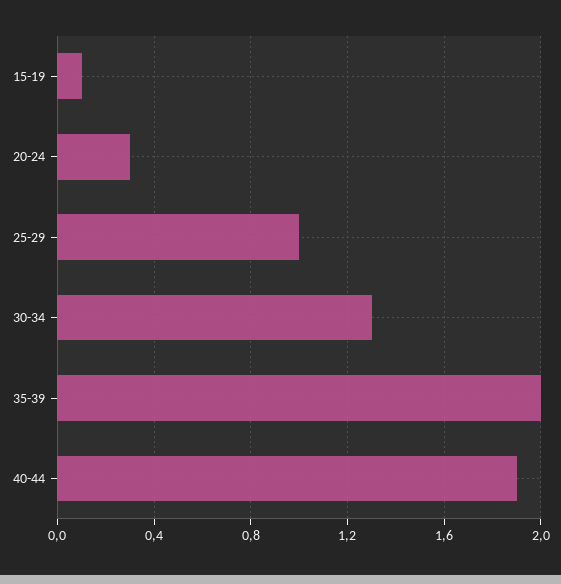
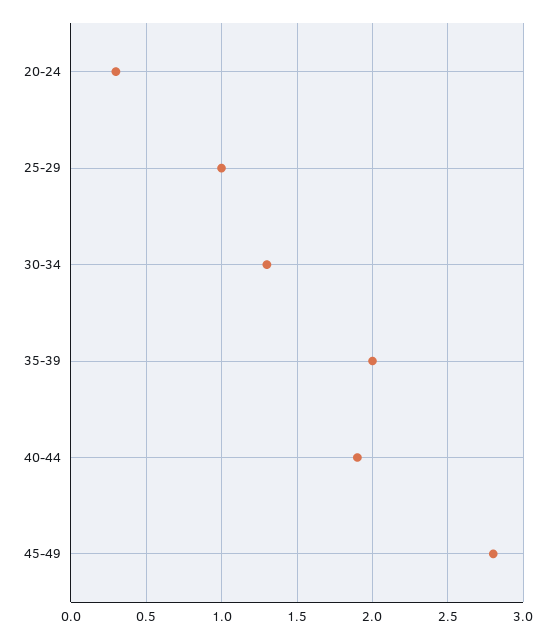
15-19: 0.1 -> none
45-49: none -> 2.8

